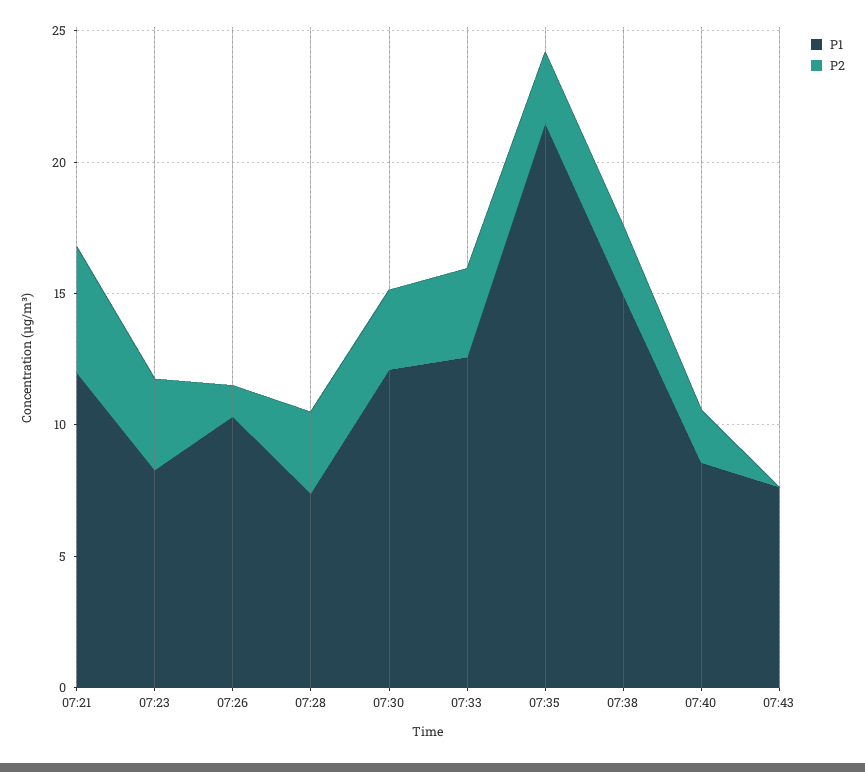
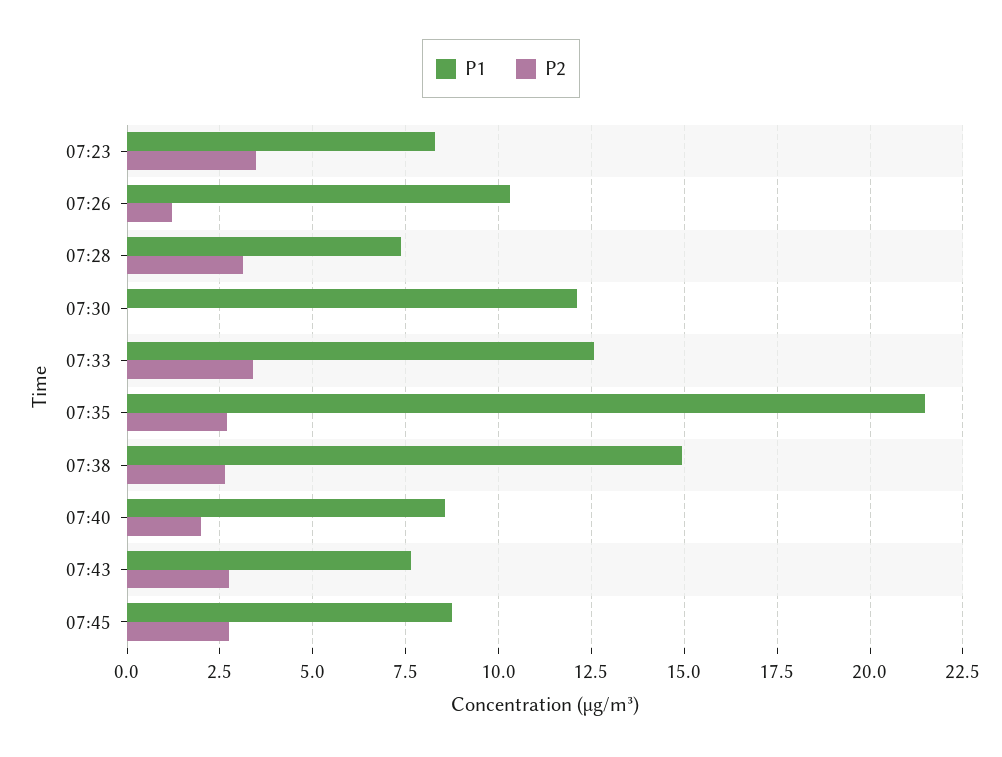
P1, 07:21: 12 -> none
P2, 07:21: 5 -> none
P2, 07:30: 3 -> 0
P2, 07:43: 0 -> 2.75
P1, 07:45: none -> 8.75
P2, 07:45: none -> 2.75

